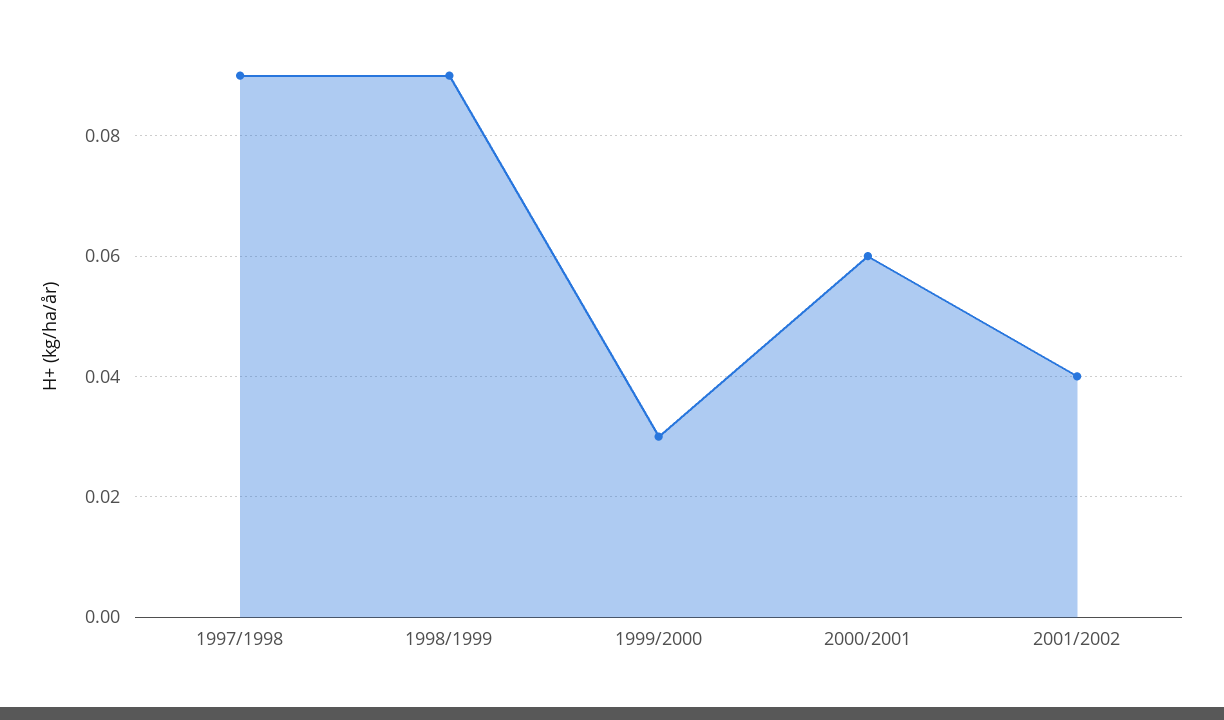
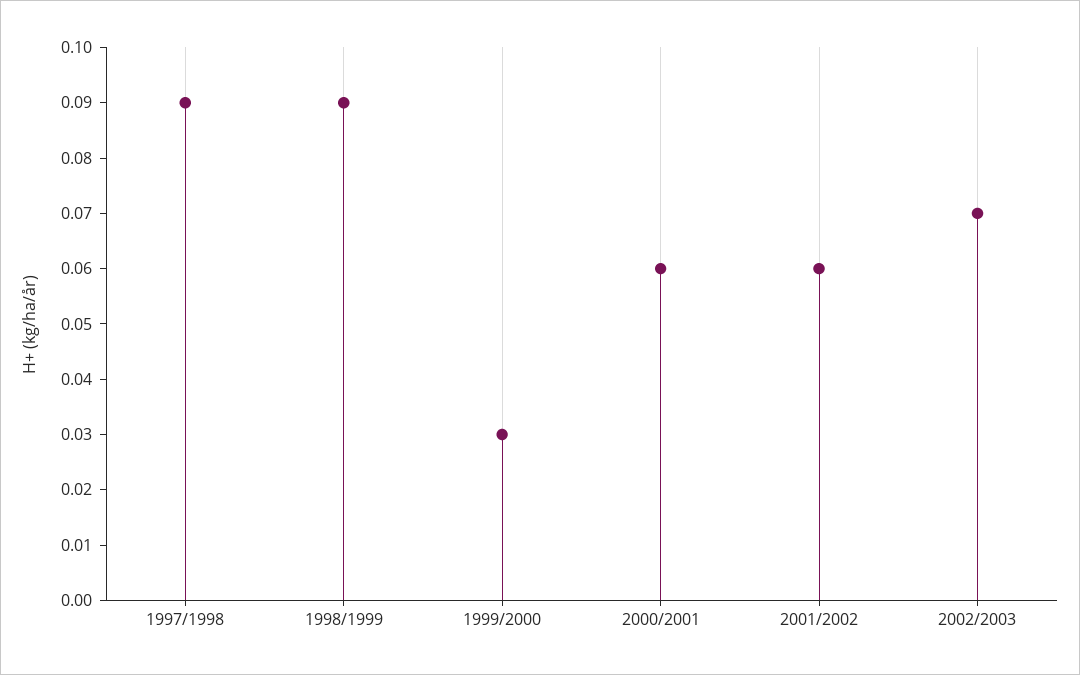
2001/2002: 0.04 -> 0.06
2002/2003: none -> 0.07

